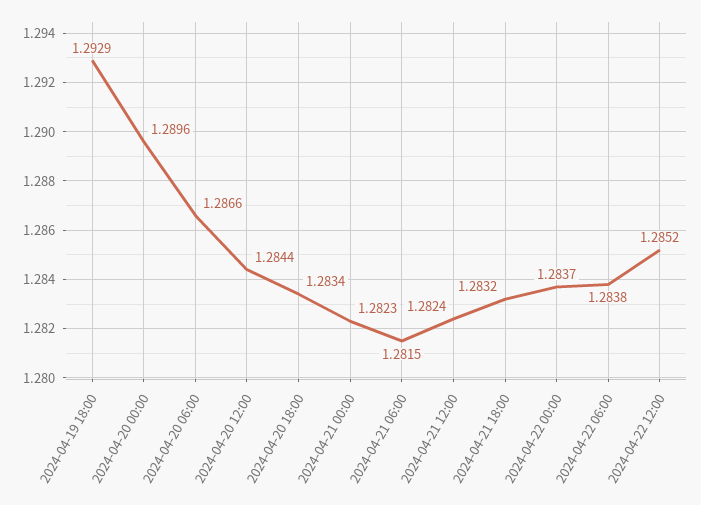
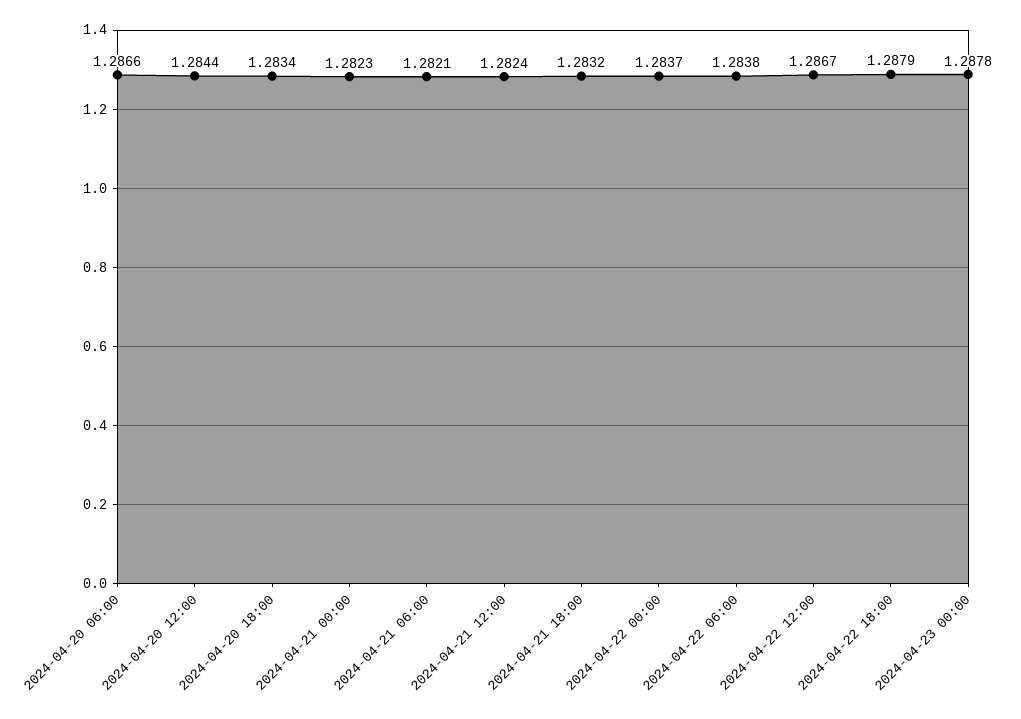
2024-04-19 18:00: 1.2929 -> none
2024-04-20 00:00: 1.2896 -> none
2024-04-21 06:00: 1.2815 -> 1.2821
2024-04-22 12:00: 1.2852 -> 1.2867
2024-04-22 18:00: none -> 1.2879
2024-04-23 00:00: none -> 1.2878

